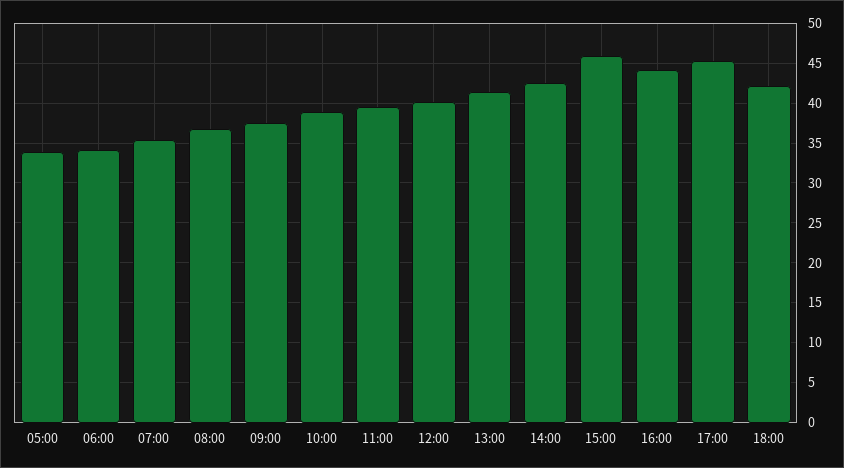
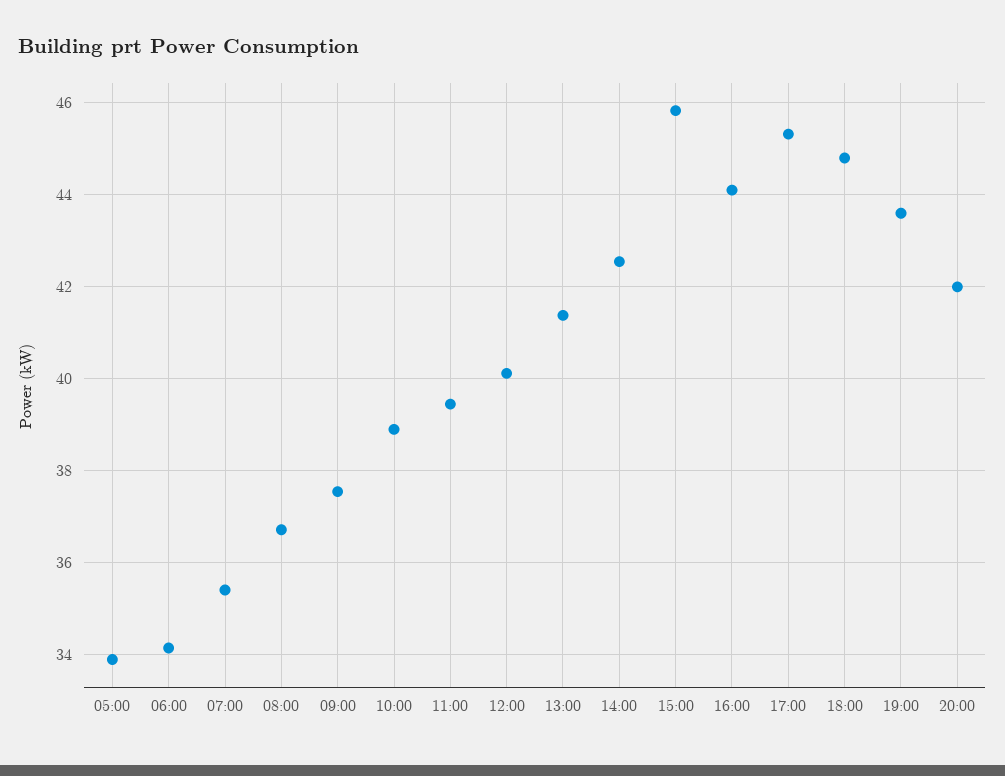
18:00: 42 -> 44.8
19:00: none -> 43.6
20:00: none -> 42

